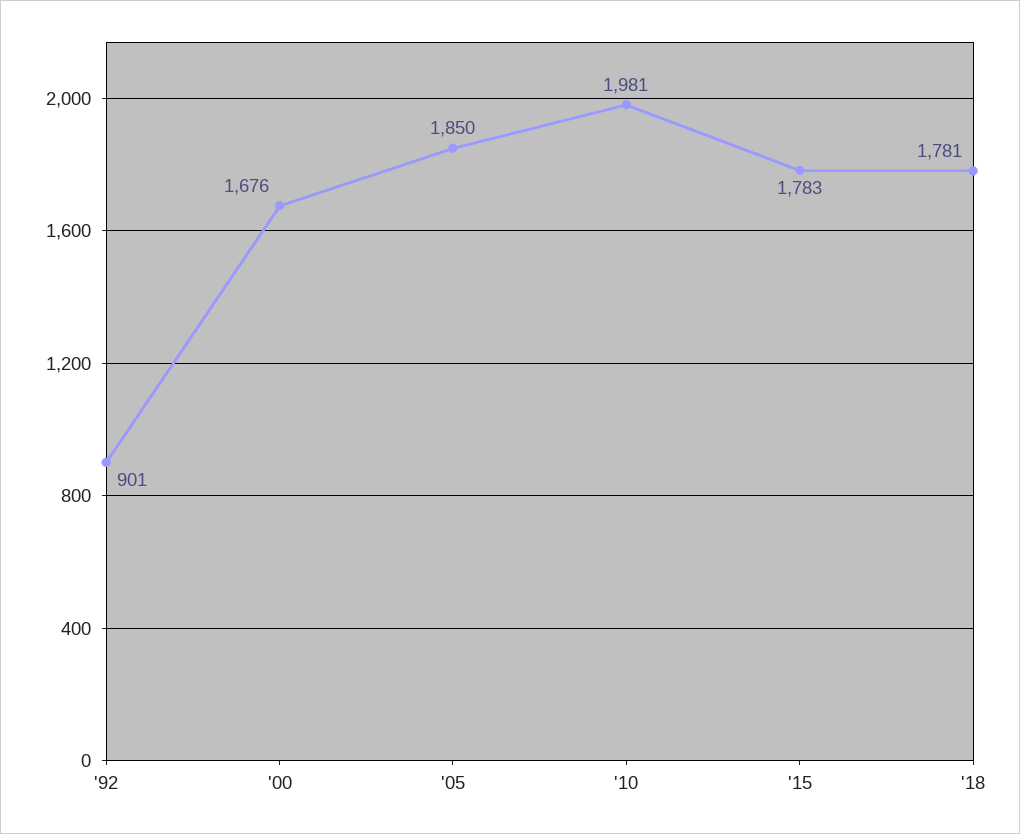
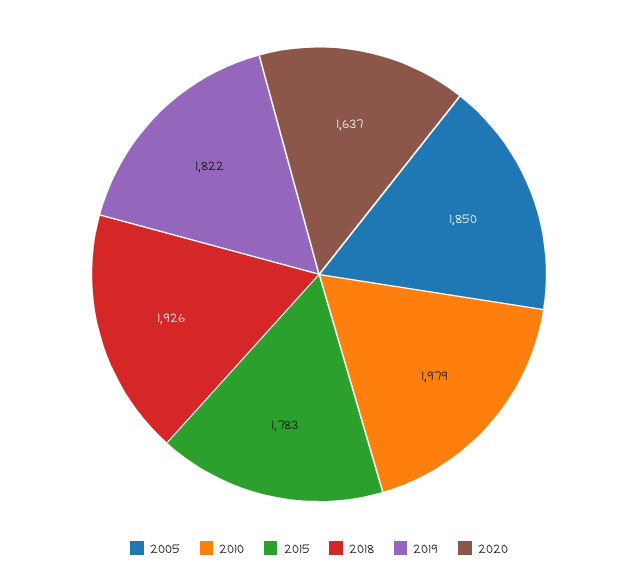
'92: 901 -> none
'00: 1676 -> none
'10: 1981 -> 1979
'18: 1781 -> 1926
2019: none -> 1822
2020: none -> 1637

